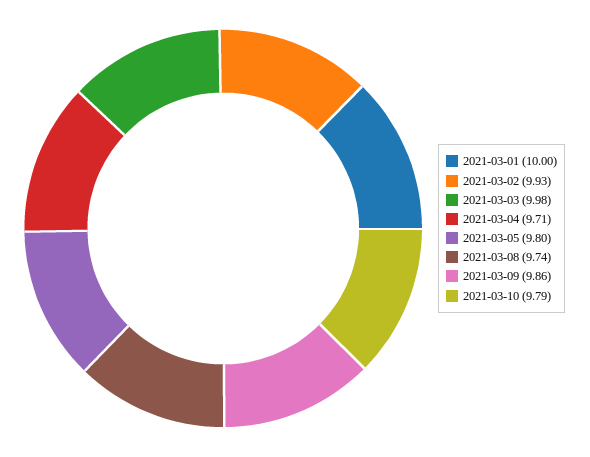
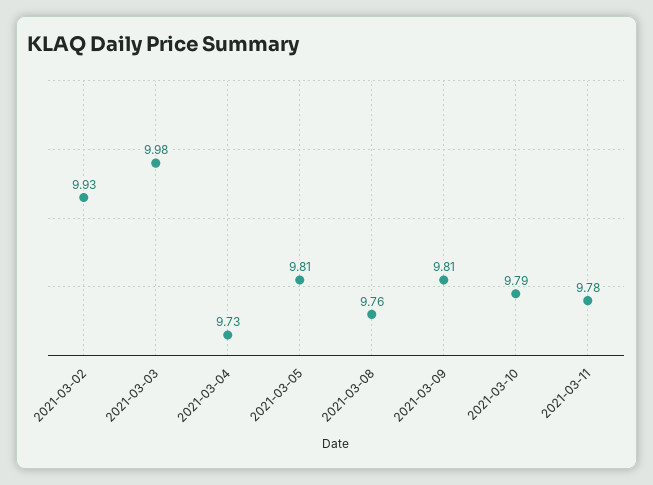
2021-03-01: 10 -> none
2021-03-04: 9.71 -> 9.73
2021-03-05: 9.8 -> 9.81
2021-03-08: 9.74 -> 9.76
2021-03-09: 9.86 -> 9.81
2021-03-11: none -> 9.78

